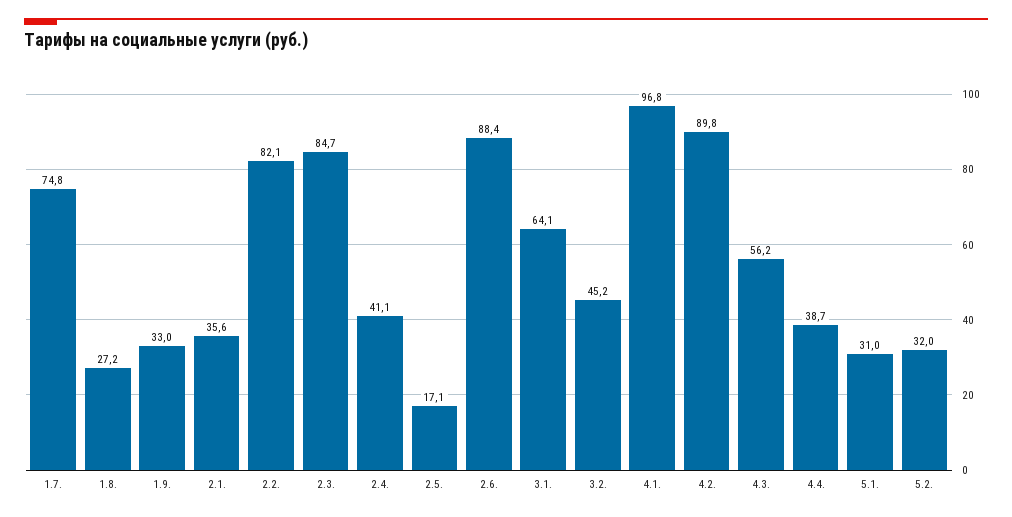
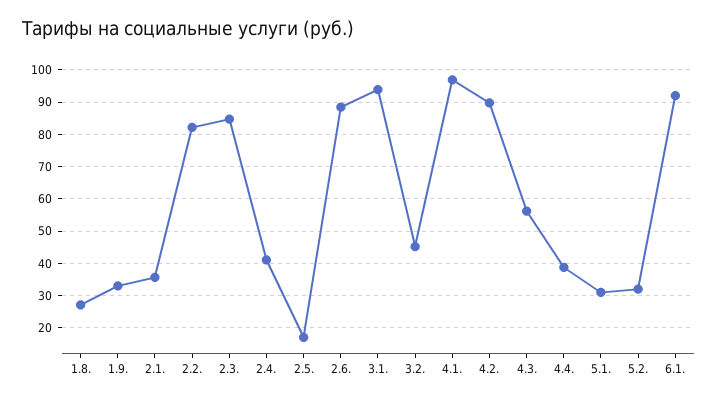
1.7.: 74.8 -> none
3.1.: 64.1 -> 94
6.1.: none -> 92

